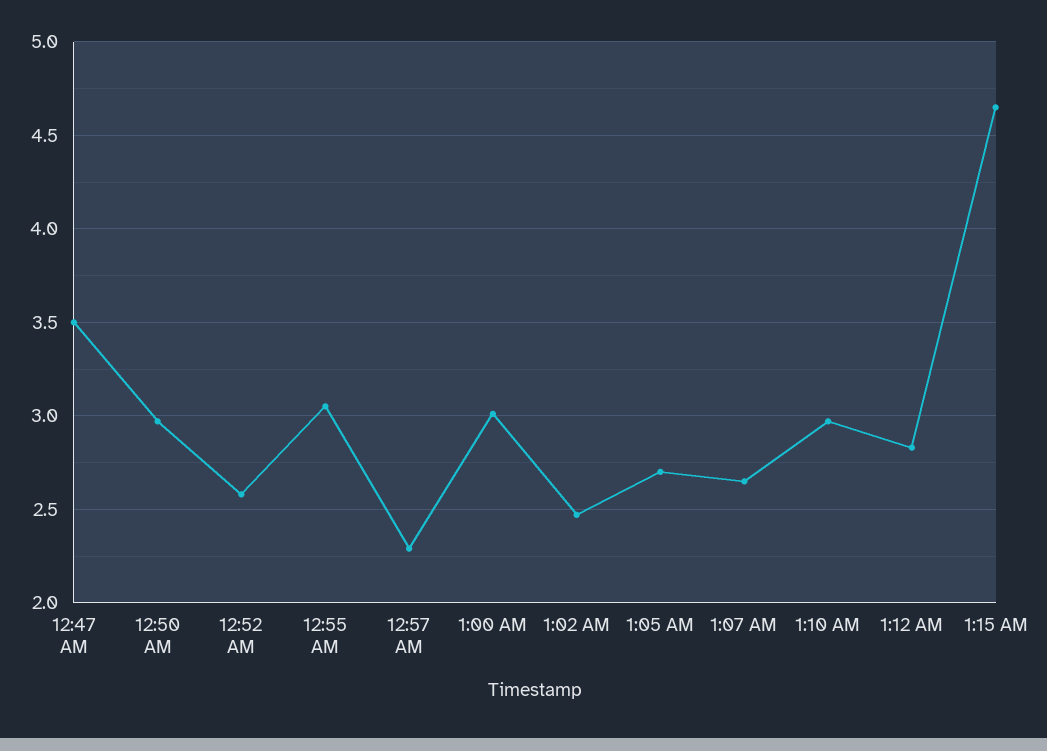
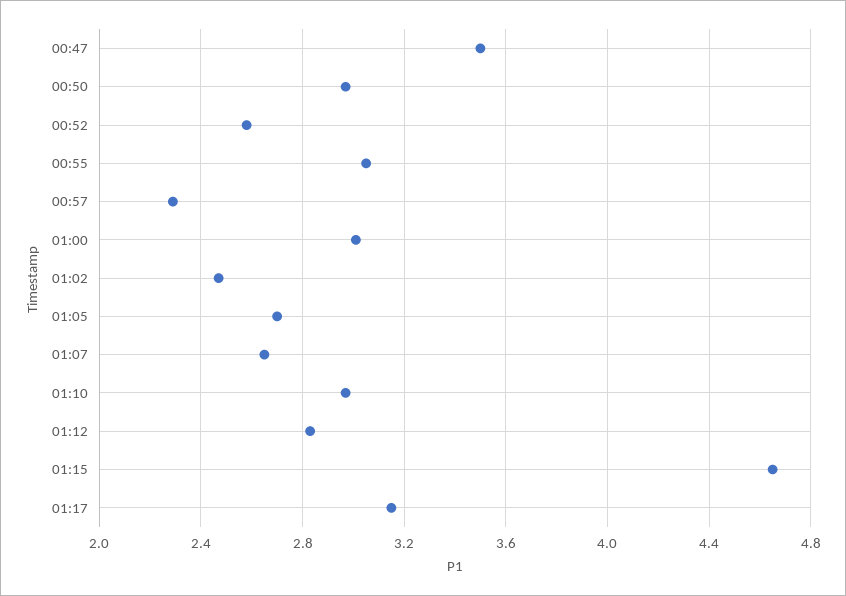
01:17: none -> 3.15

